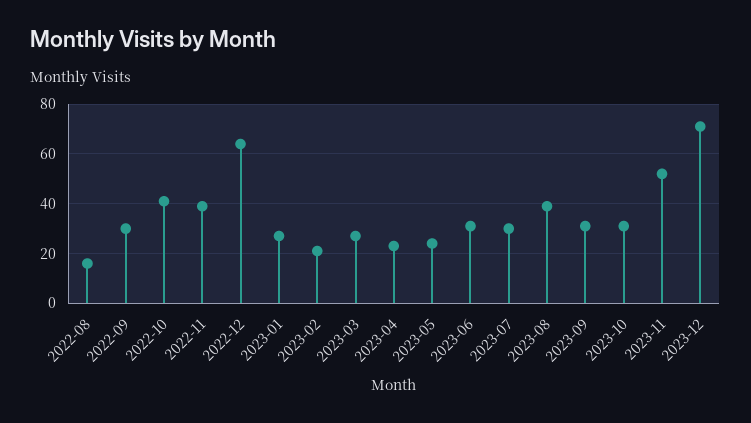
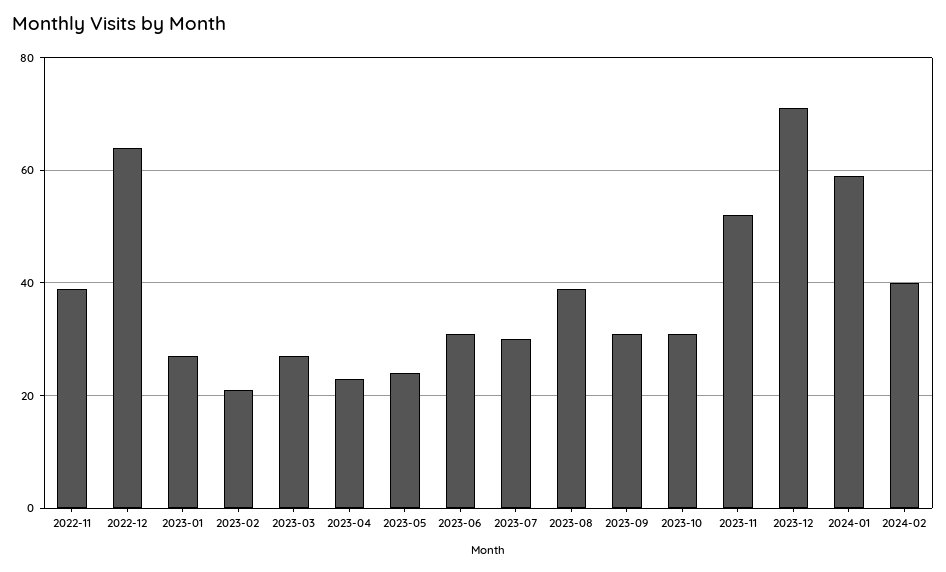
2022-08: 15 -> none
2022-09: 30 -> none
2022-10: 40 -> none
2024-01: none -> 60
2024-02: none -> 40

